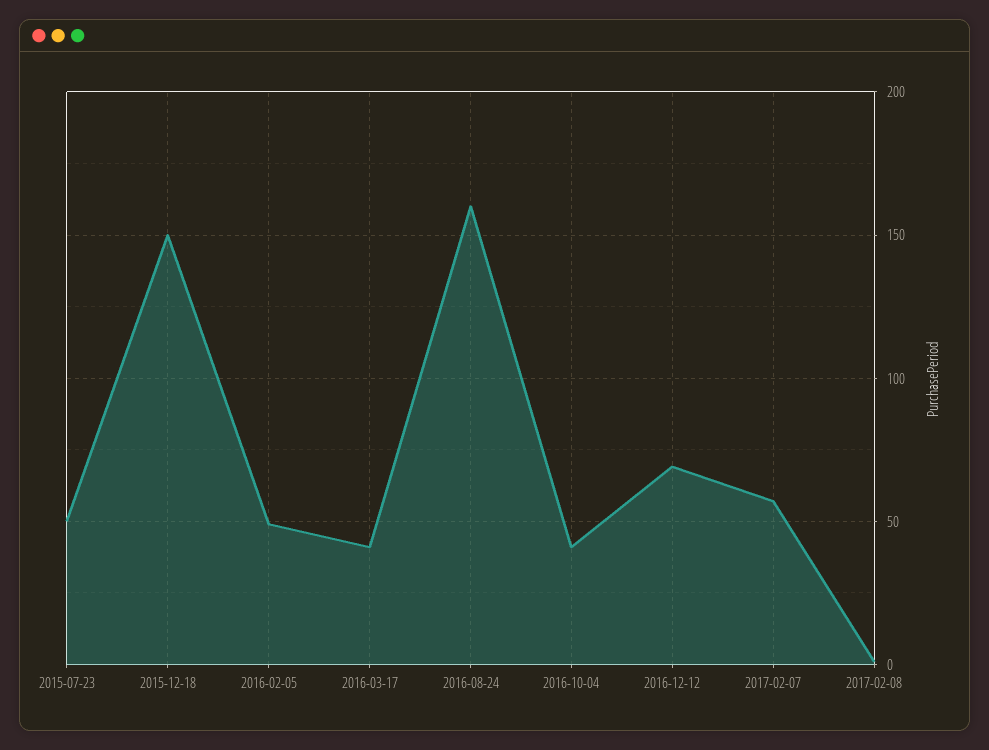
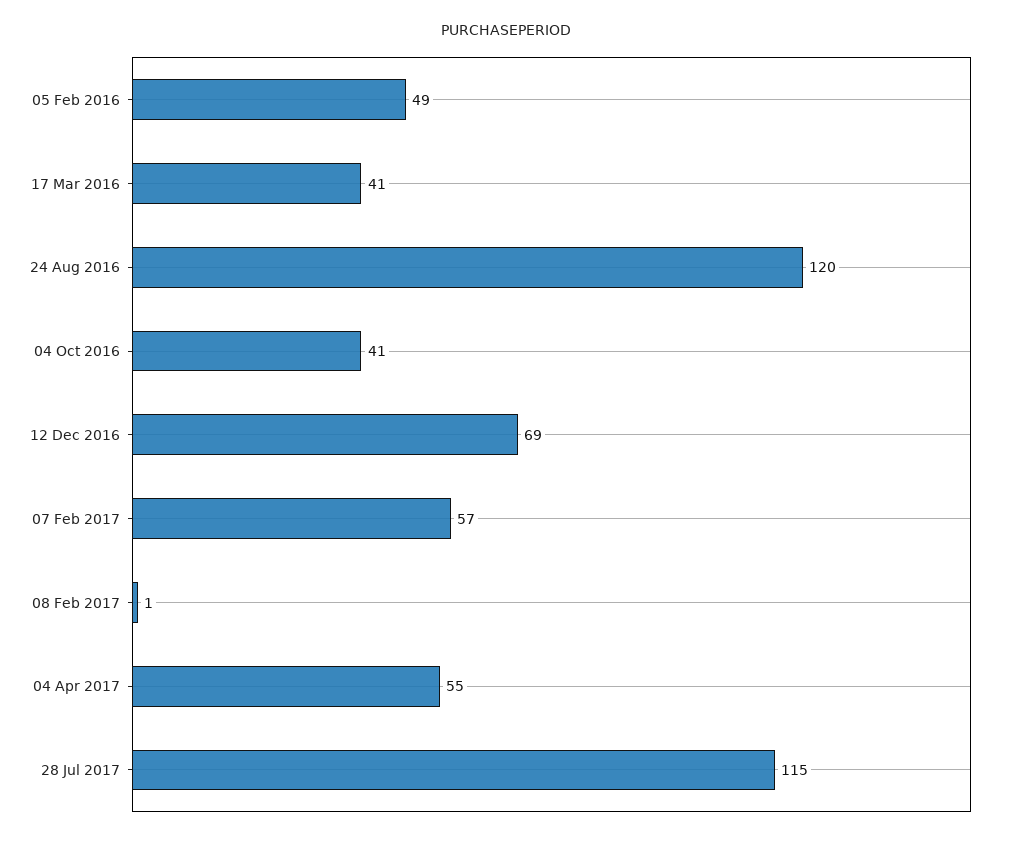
2015-07-23: 50 -> none
2015-12-18: 150 -> none
2016-08-24: 160 -> 120
04 Apr 2017: none -> 55
28 Jul 2017: none -> 115

